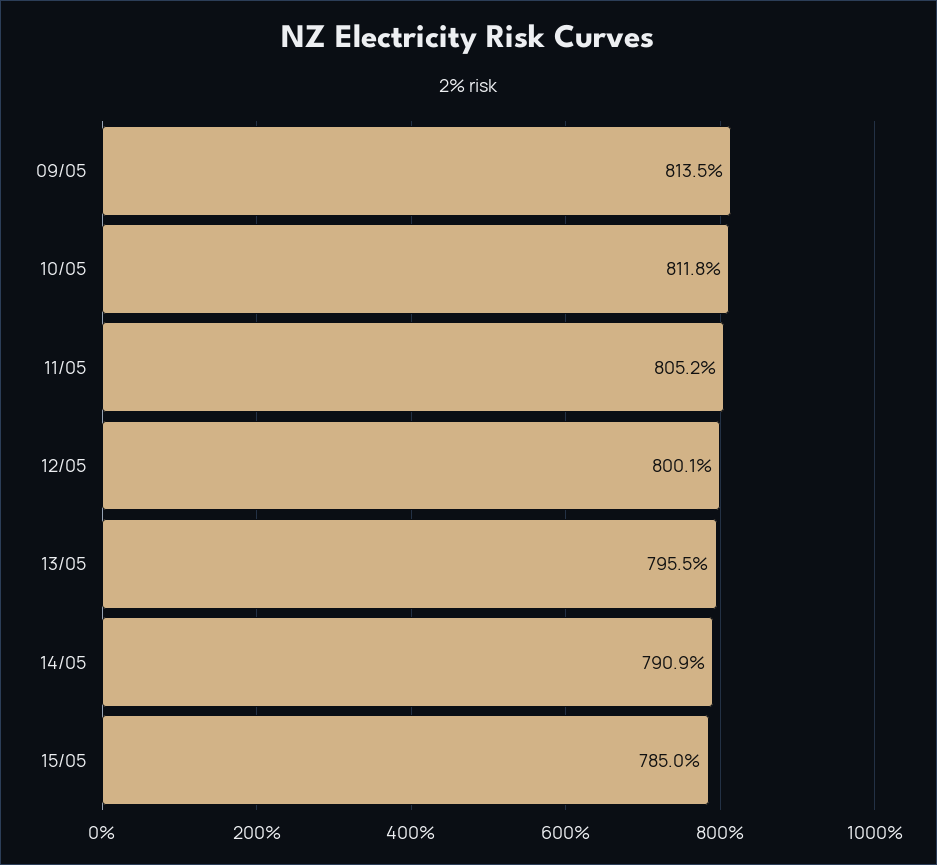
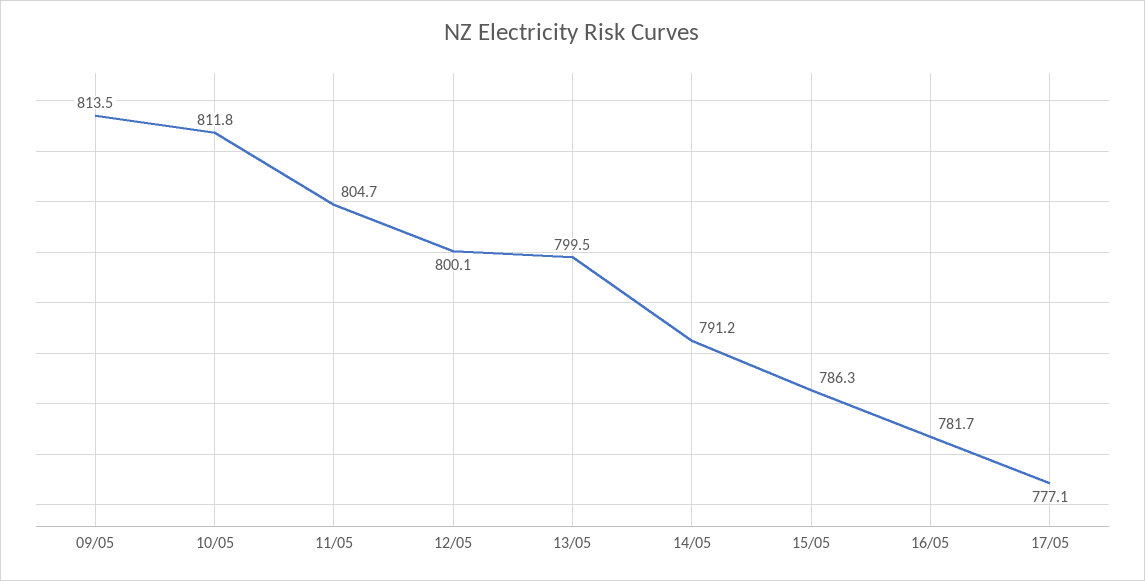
11/05: 805.2 -> 804.7
13/05: 795.5 -> 799.5
14/05: 790.9 -> 791.2
15/05: 785 -> 786.3
16/05: none -> 781.7
17/05: none -> 777.1

